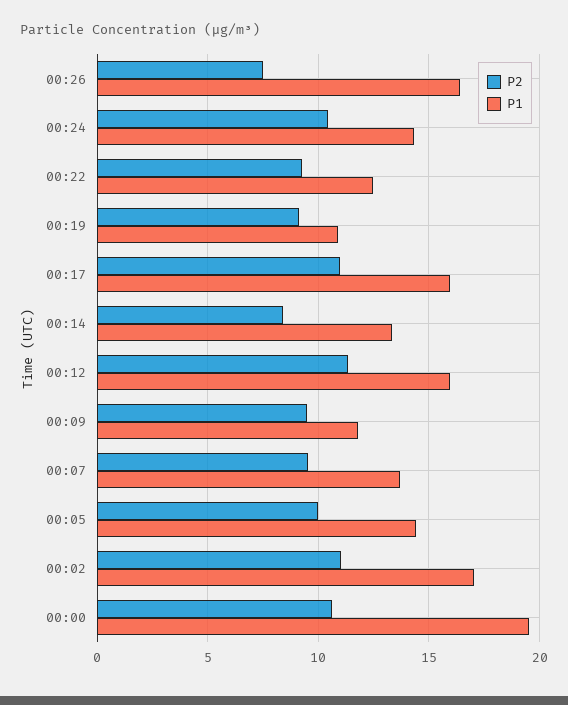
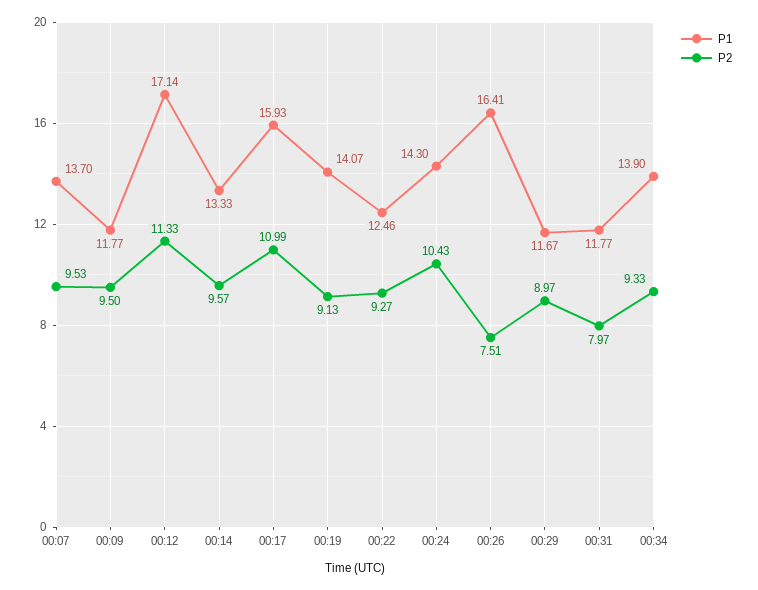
P1, 00:19: 11 -> 14.07
P2, 00:14: 8.5 -> 9.57
P1, 00:12: 16 -> 17.14
P2, 00:05: 10 -> none
P1, 00:05: 14.5 -> none
P2, 00:02: 11 -> none
P1, 00:02: 17 -> none
P2, 00:00: 10.5 -> none
P1, 00:00: 19.5 -> none
P1, 00:29: none -> 11.67
P2, 00:29: none -> 8.97
P1, 00:31: none -> 11.77
P2, 00:31: none -> 7.97
P1, 00:34: none -> 13.9
P2, 00:34: none -> 9.33

